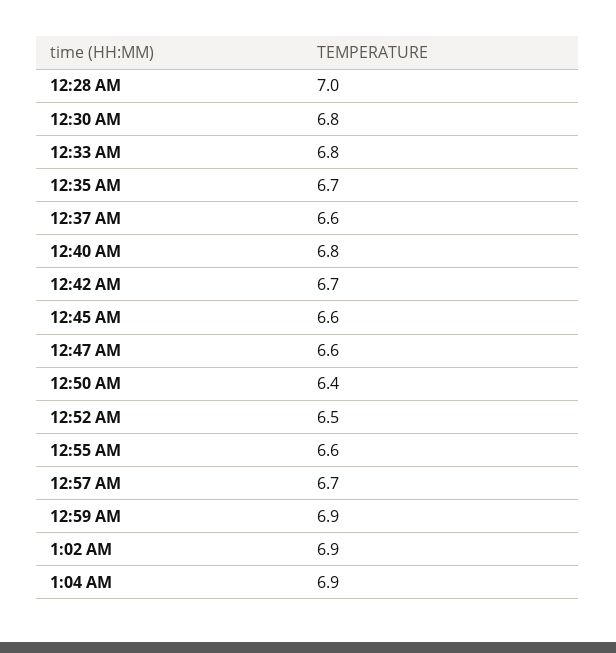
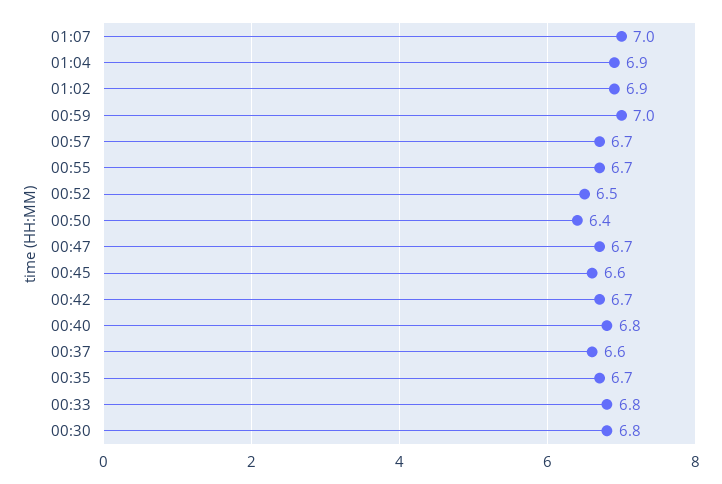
12:28 AM: 7 -> none
12:47 AM: 6.6 -> 6.7
12:55 AM: 6.6 -> 6.7
12:59 AM: 6.9 -> 7
01:07: none -> 7

